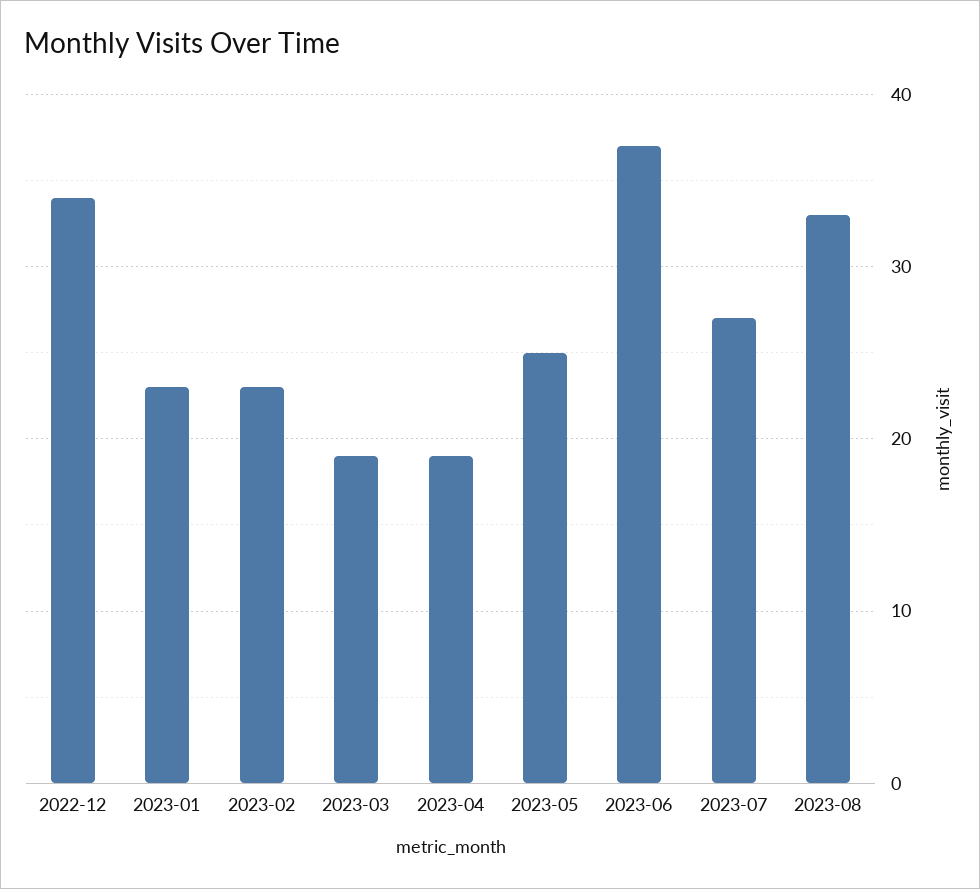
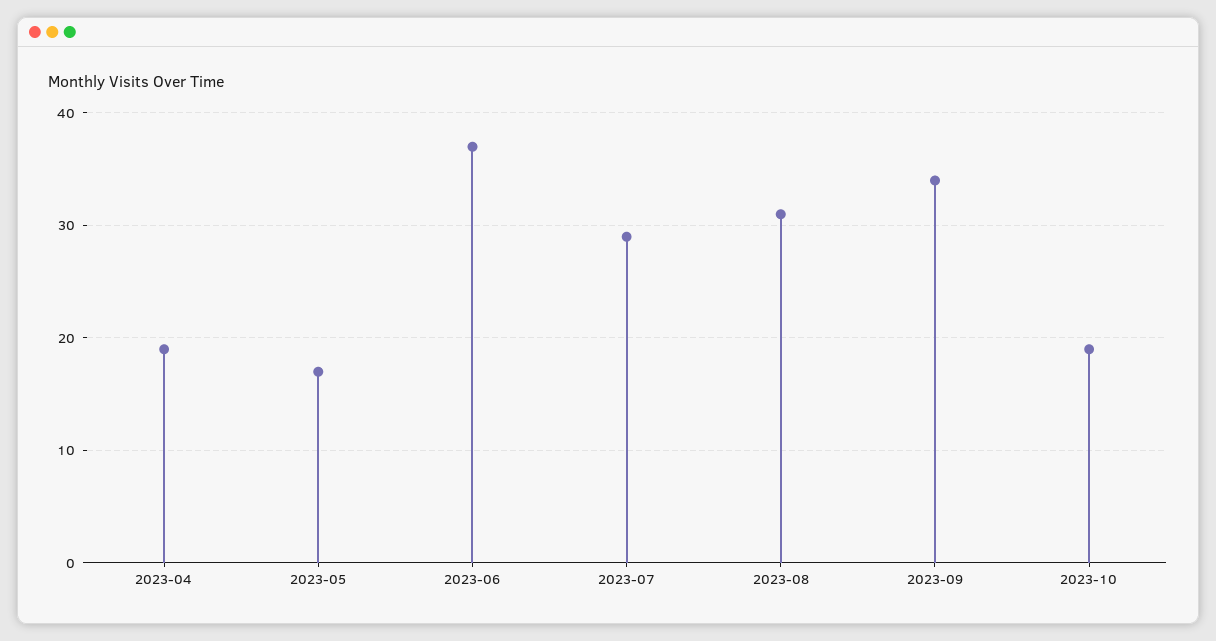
2022-12: 34 -> none
2023-01: 23 -> none
2023-02: 23 -> none
2023-03: 19 -> none
2023-05: 25 -> 17
2023-07: 27 -> 29
2023-08: 33 -> 31
2023-09: none -> 34
2023-10: none -> 19

